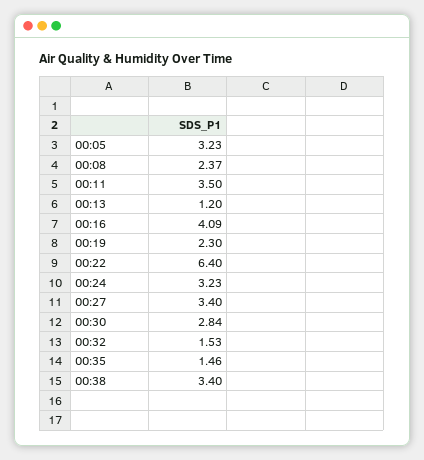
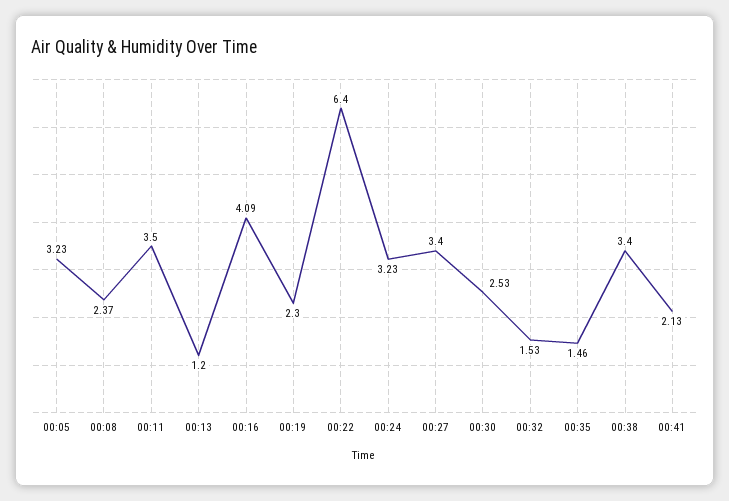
00:30: 2.84 -> 2.53
00:41: none -> 2.13

